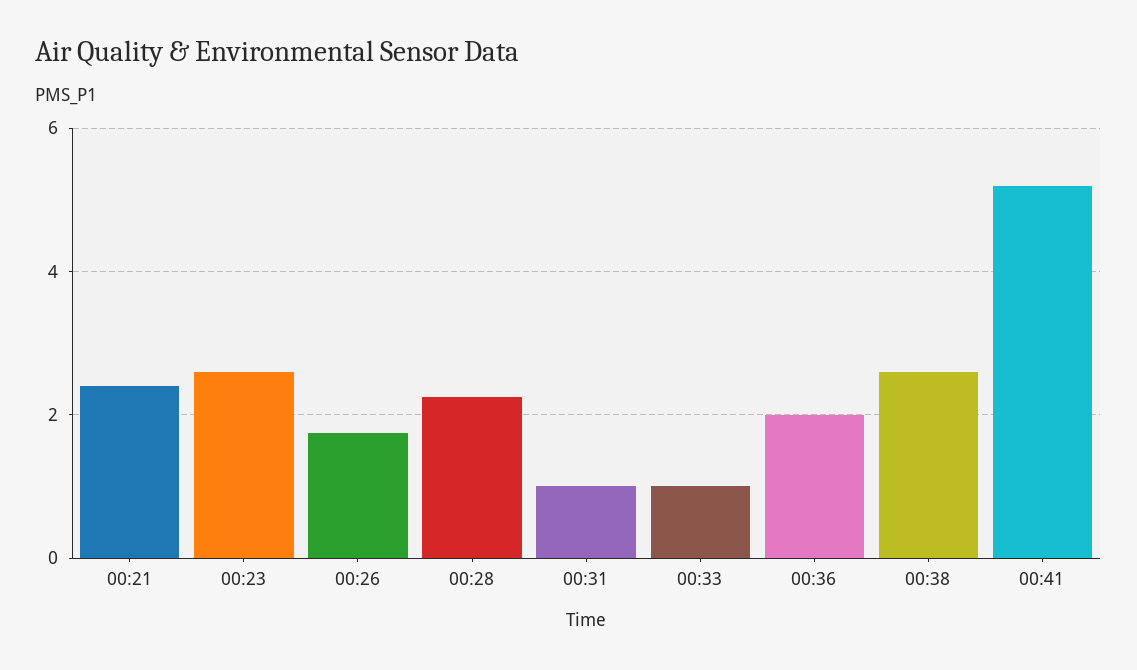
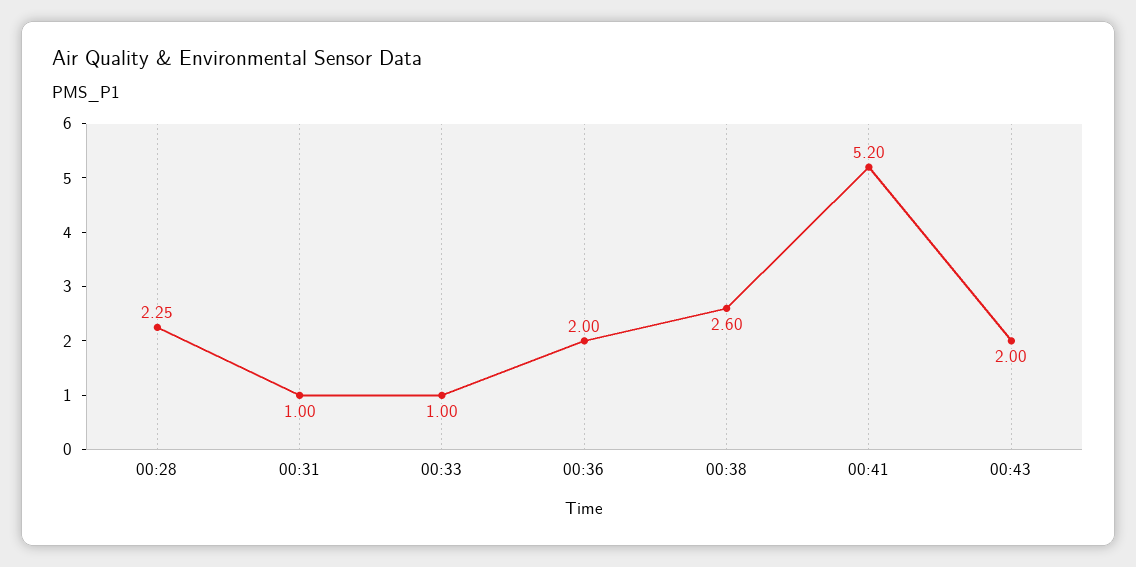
00:21: 2.4 -> none
00:23: 2.6 -> none
00:26: 1.8 -> none
00:43: none -> 2

